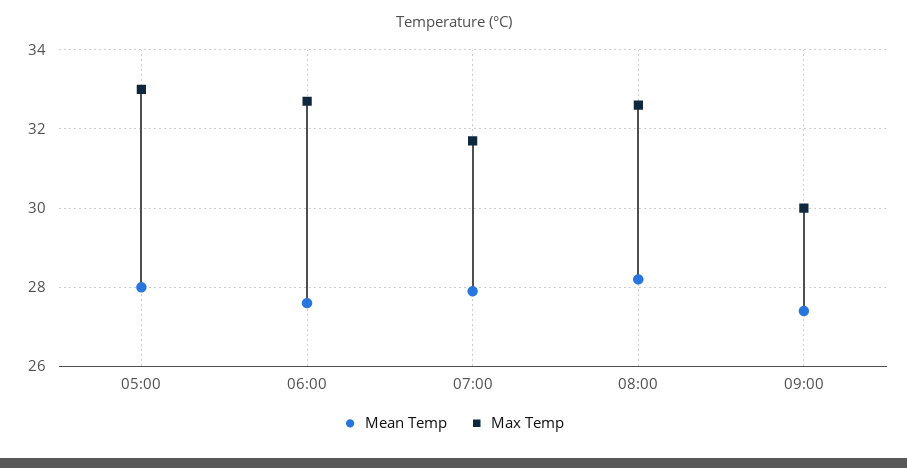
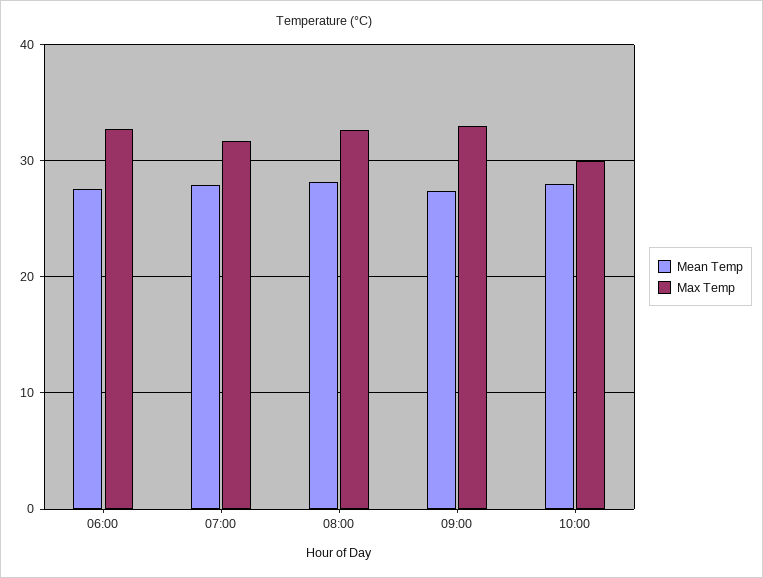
Mean Temp, 05:00: 28 -> none
Max Temp, 05:00: 33 -> none
Max Temp, 09:00: 30 -> 33
Mean Temp, 10:00: none -> 28
Max Temp, 10:00: none -> 30

